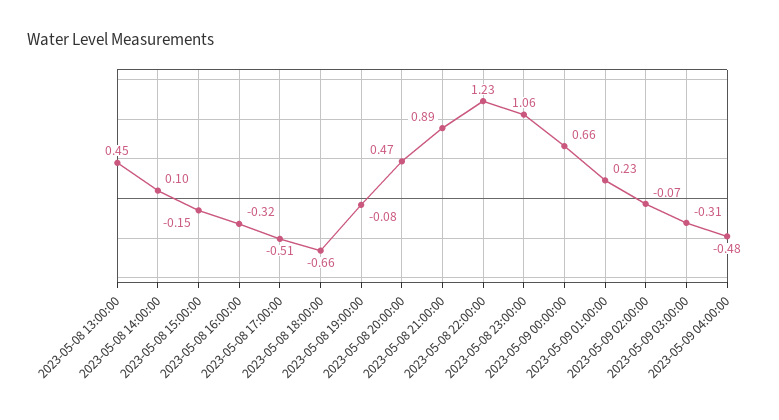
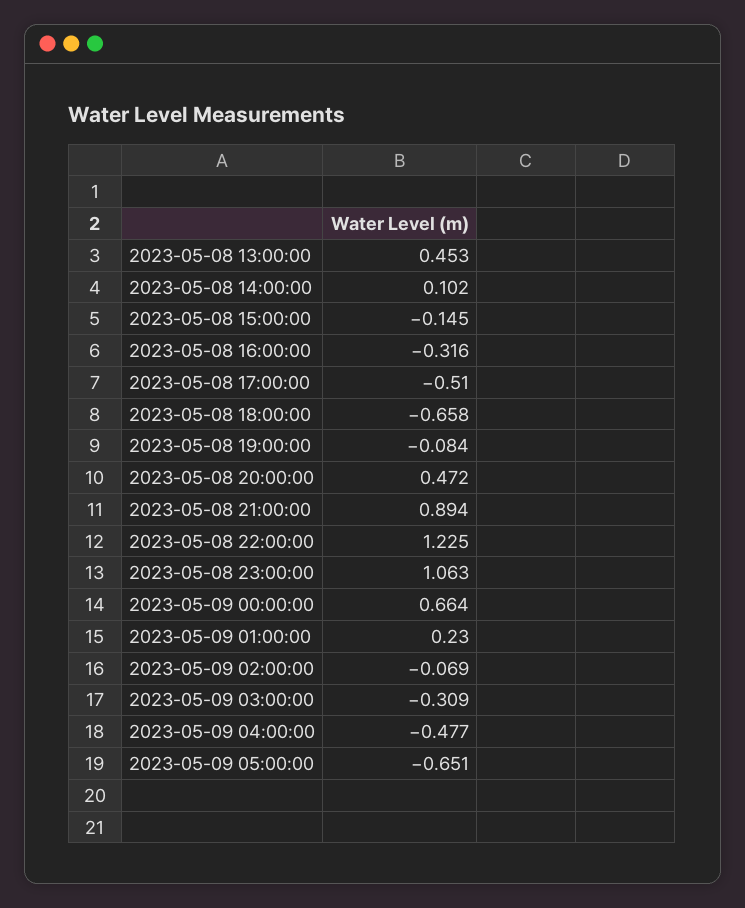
2023-05-09 05:00:00: none -> -0.651

